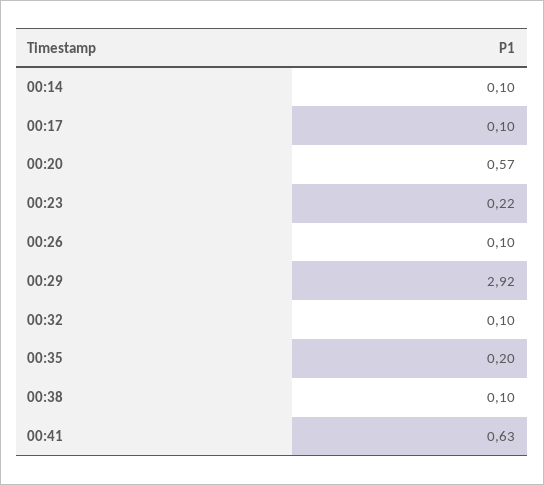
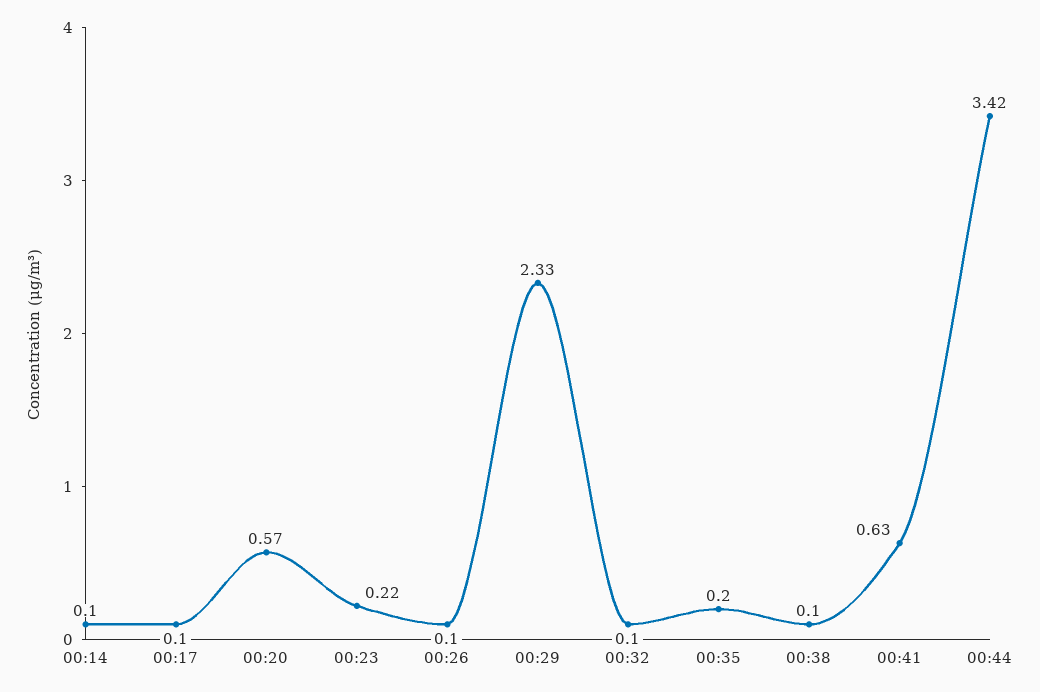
00:29: 2.92 -> 2.33
00:44: none -> 3.42

